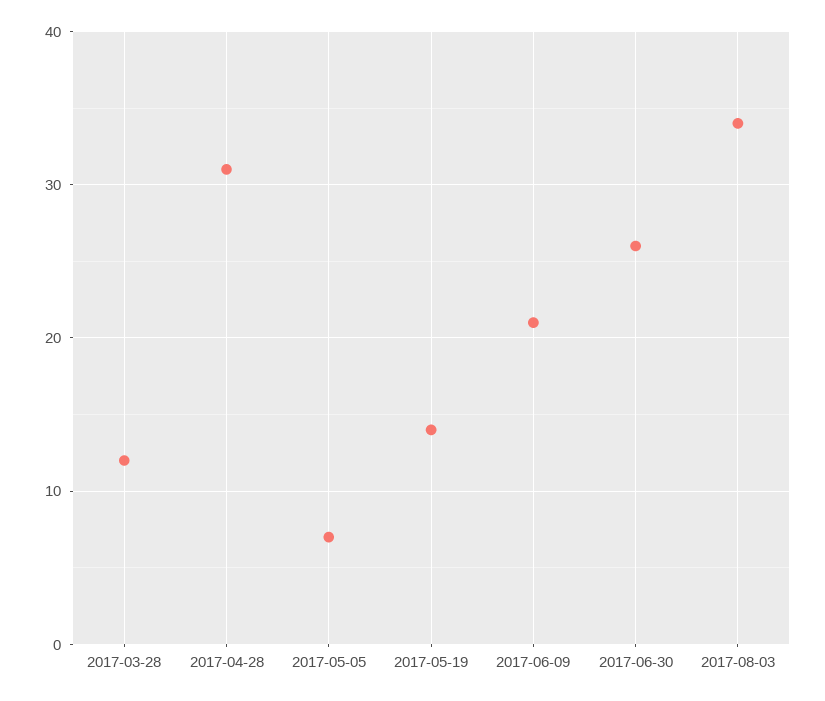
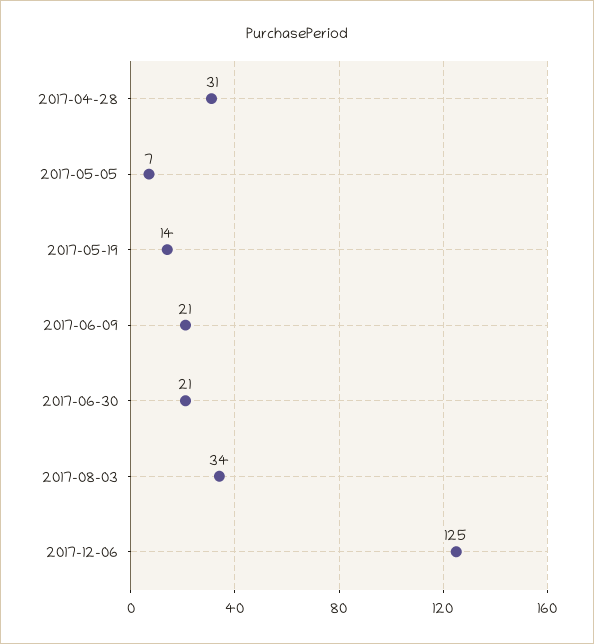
2017-03-28: 12 -> none
2017-06-30: 26 -> 21
2017-12-06: none -> 125

